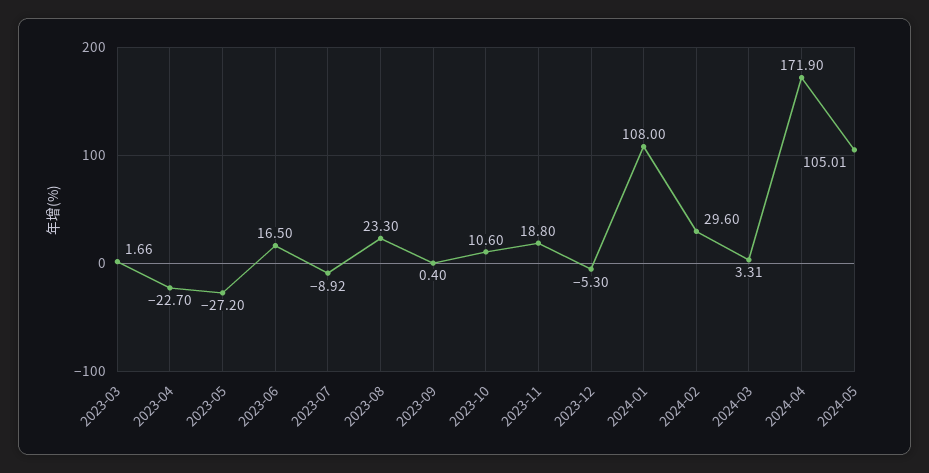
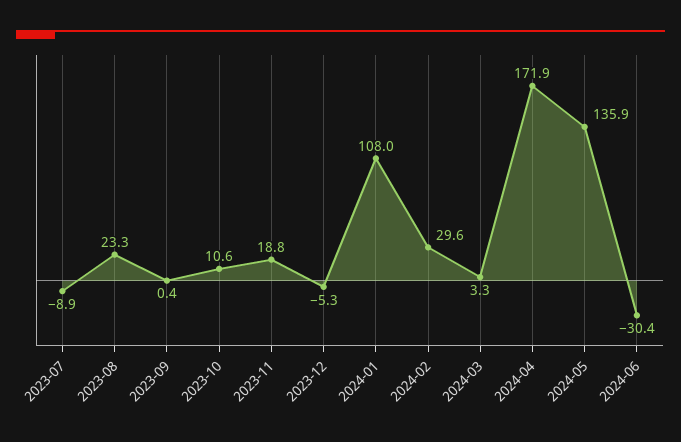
2023-03: 1.66 -> none
2023-04: -22.7 -> none
2023-05: -27.2 -> none
2023-06: 16.5 -> none
2024-05: 105.01 -> 135.9
2024-06: none -> -30.4

